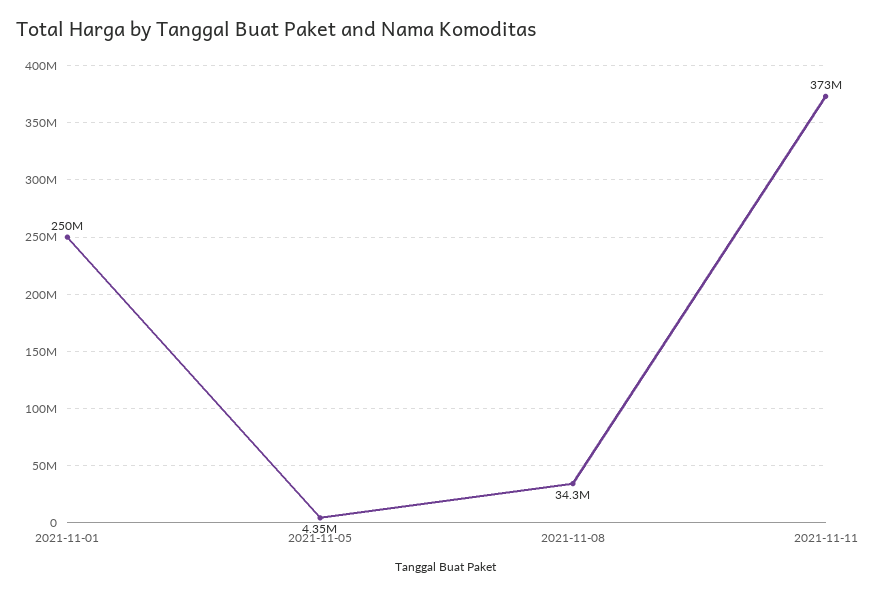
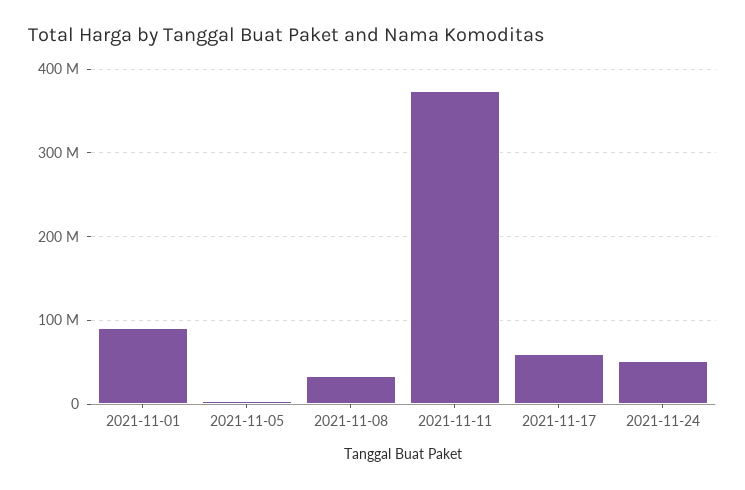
2021-11-01: 250000000 -> 90000000
2021-11-17: none -> 60000000
2021-11-24: none -> 50000000

